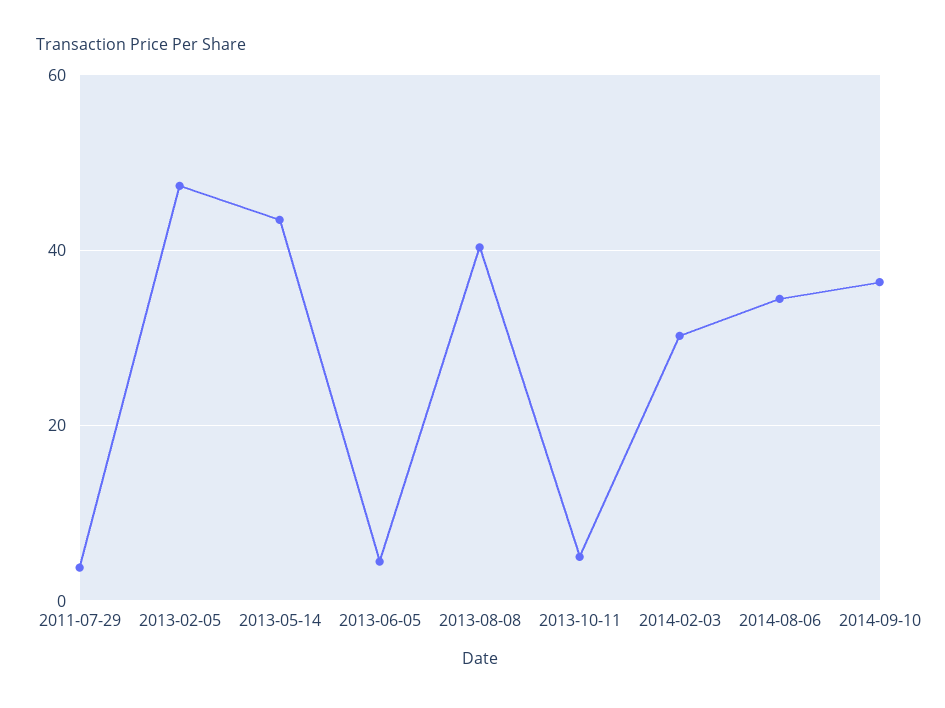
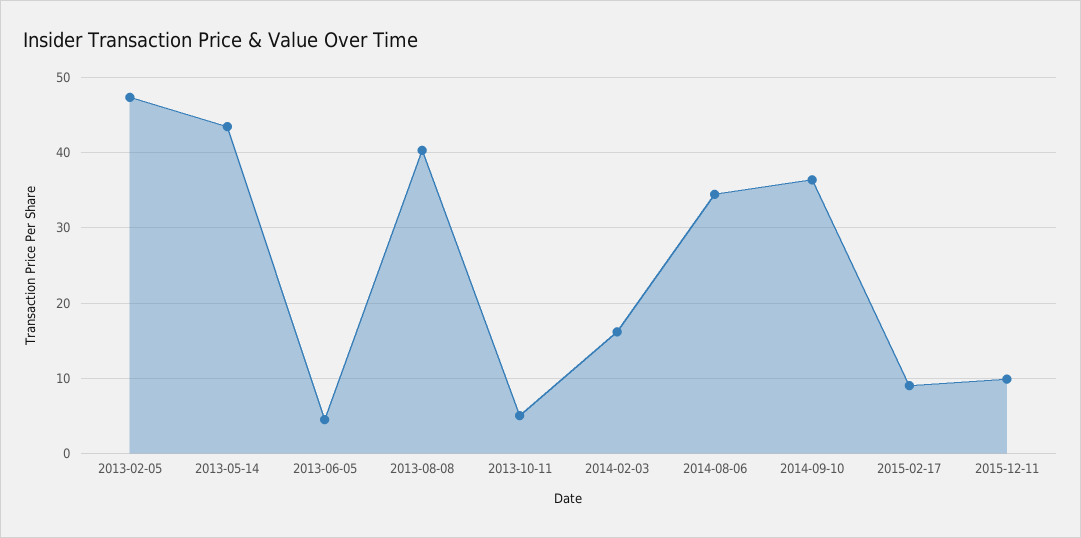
2011-07-29: 4 -> none
2014-02-03: 30 -> 16
2015-02-17: none -> 9
2015-12-11: none -> 10

